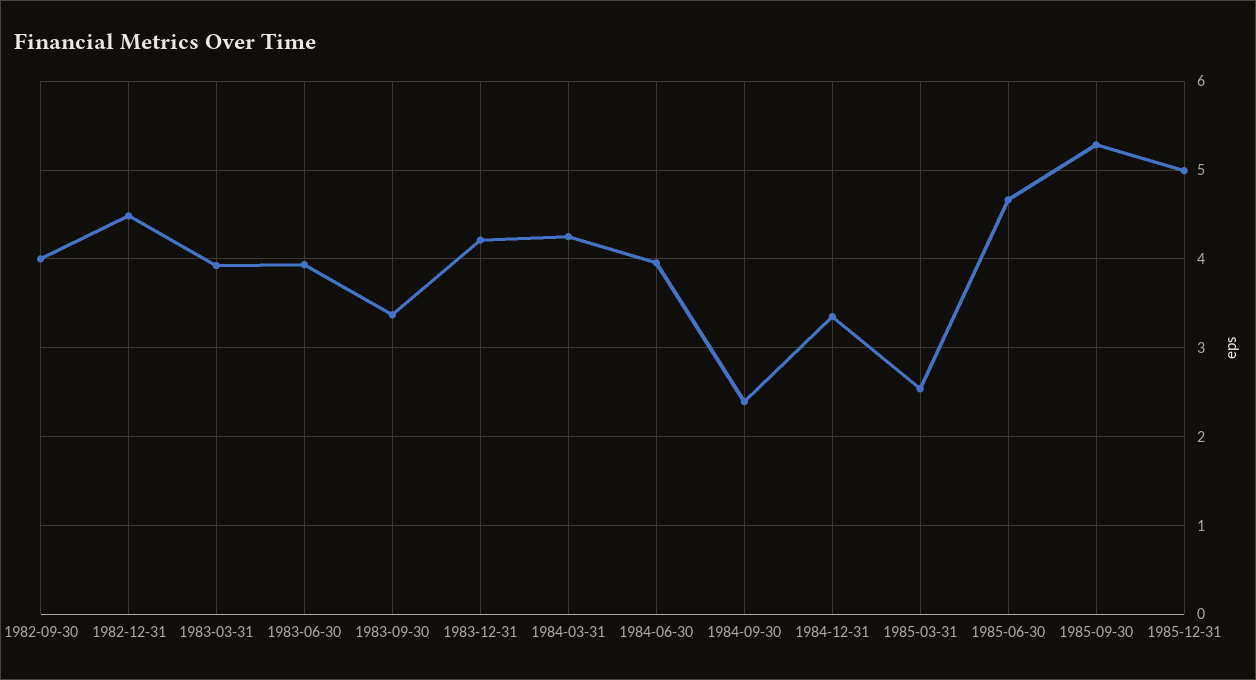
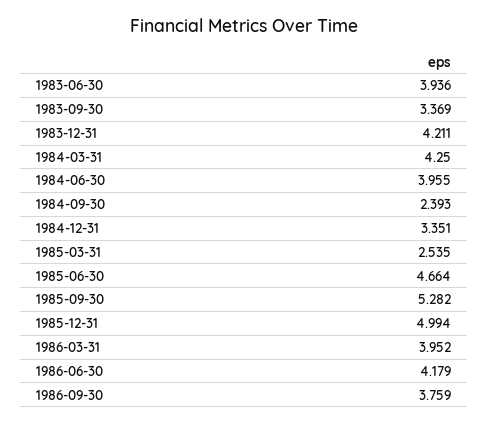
1982-09-30: 4 -> none
1982-12-31: 4.5 -> none
1983-03-31: 3.9 -> none
1986-03-31: none -> 3.952
1986-06-30: none -> 4.179
1986-09-30: none -> 3.759

